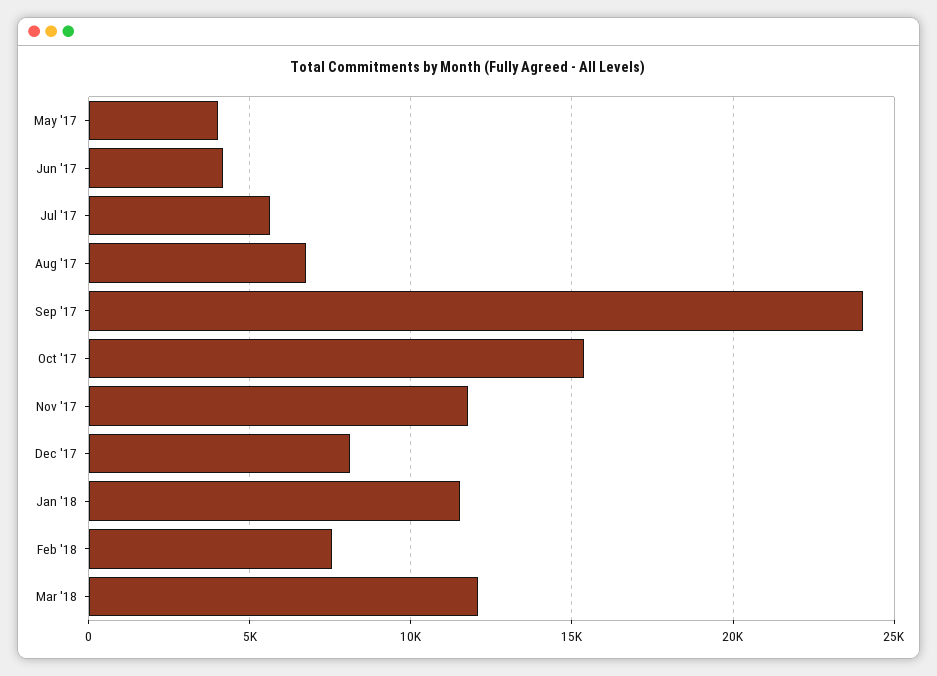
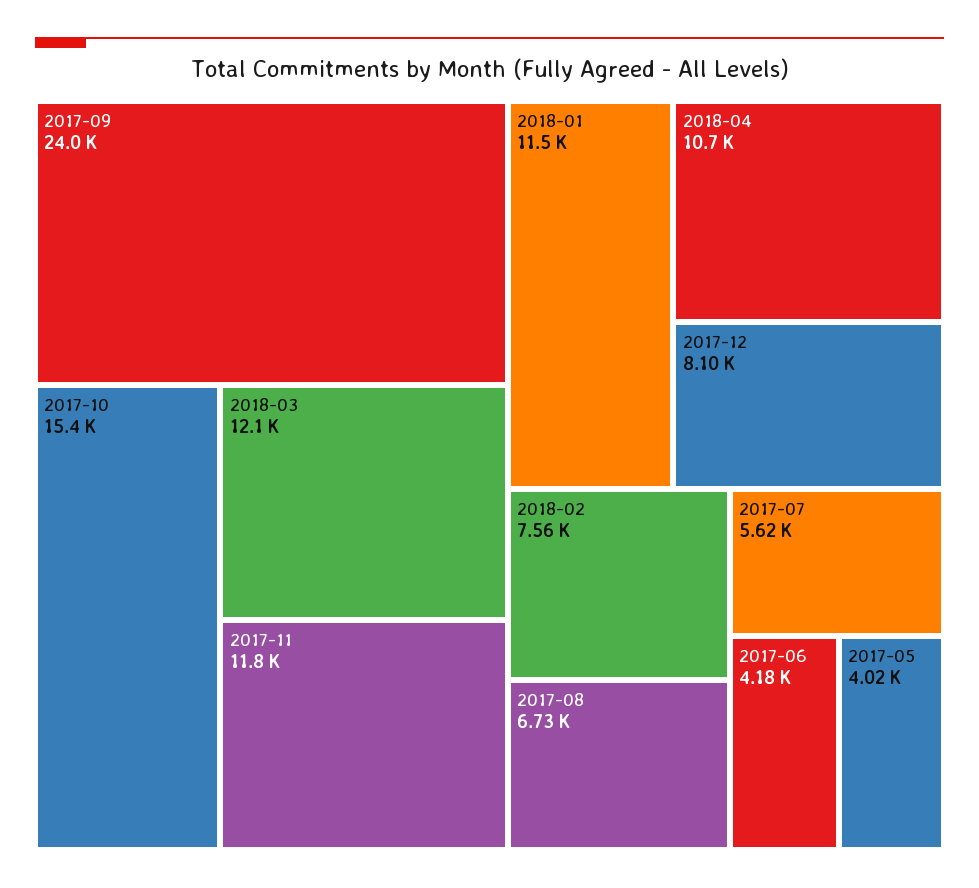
2018-04: none -> 10700

